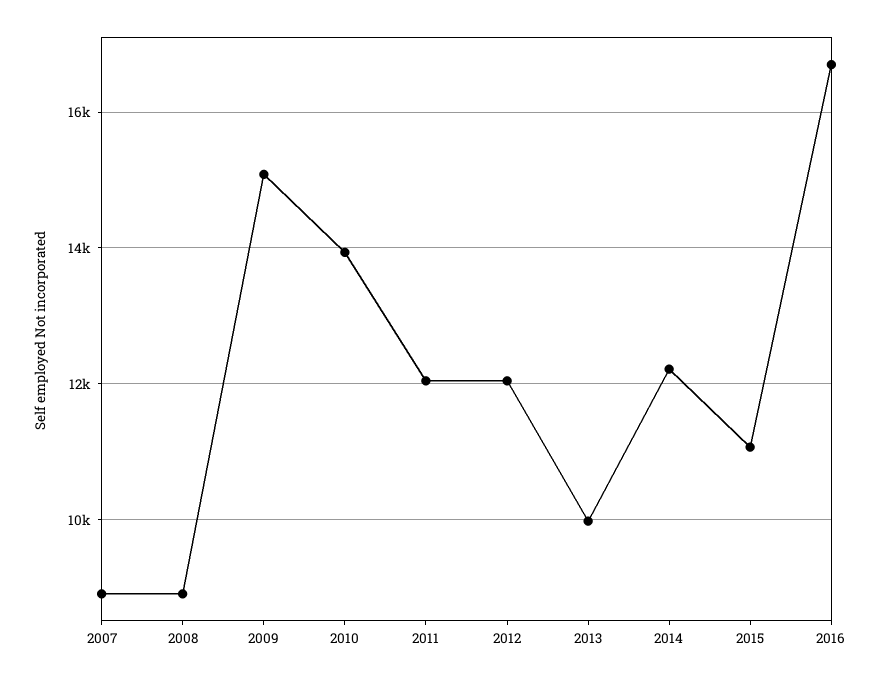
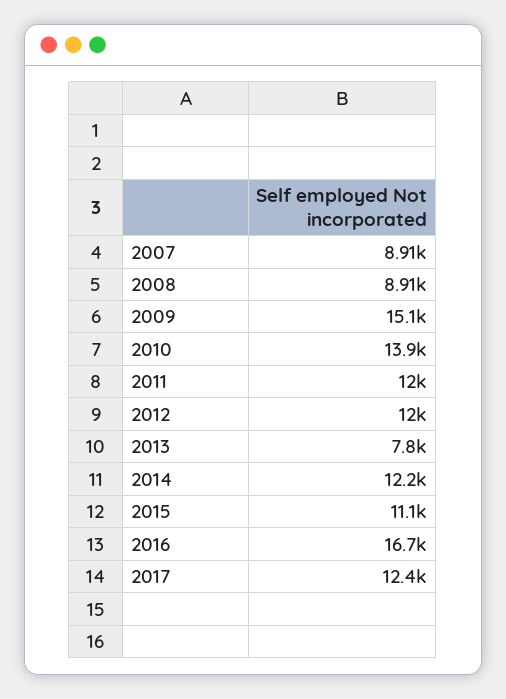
2013: 10000 -> 7800
2017: none -> 12400

